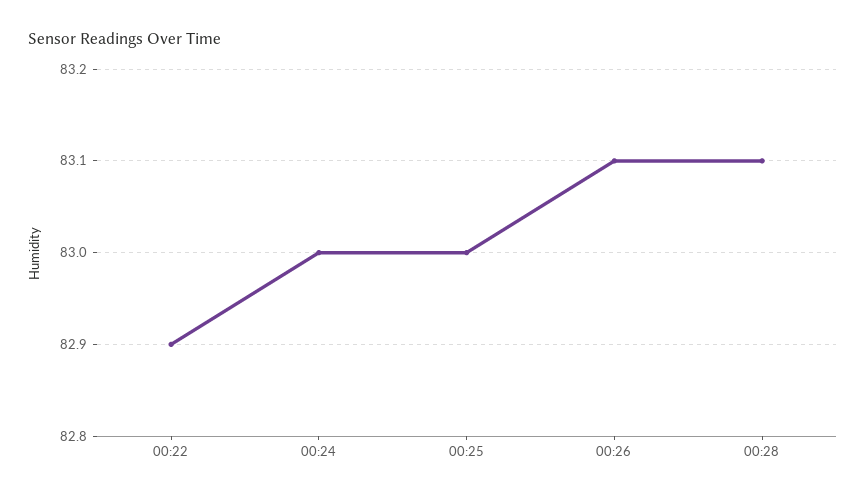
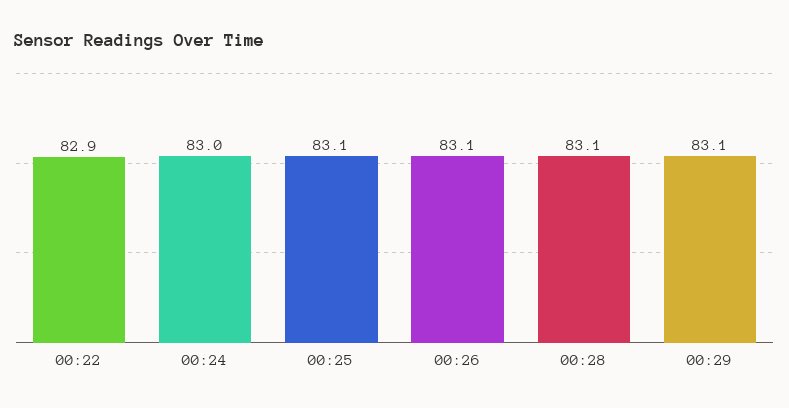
00:25: 83 -> 83.1
00:29: none -> 83.1

